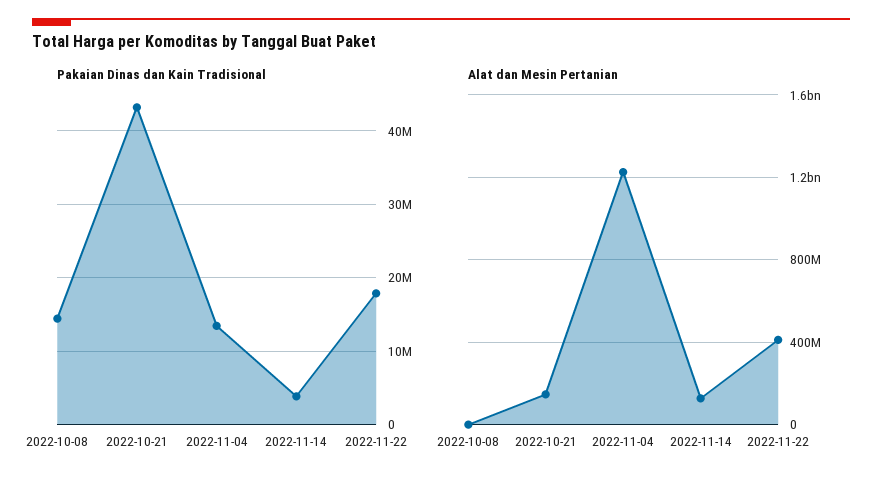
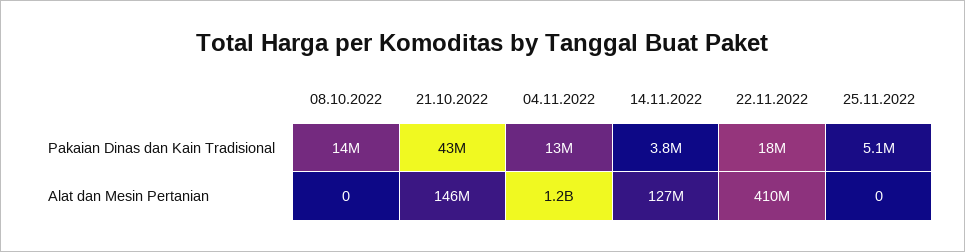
Pakaian Dinas dan Kain Tradisional, 25.11.2022: none -> 5100000
Alat dan Mesin Pertanian, 25.11.2022: none -> 0

